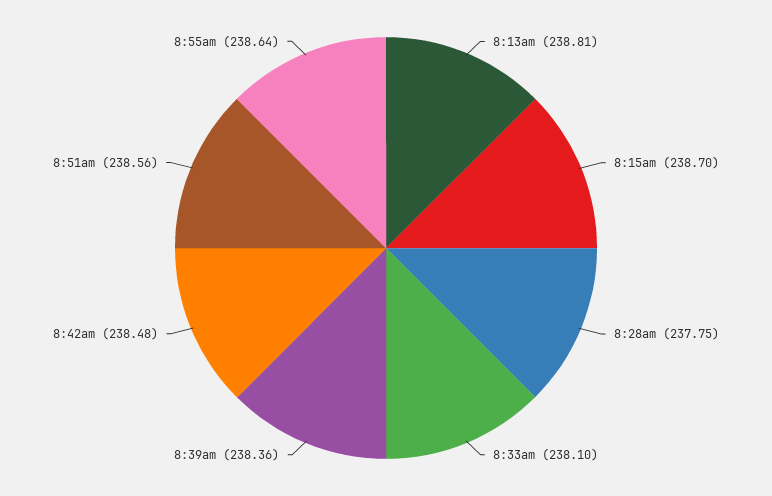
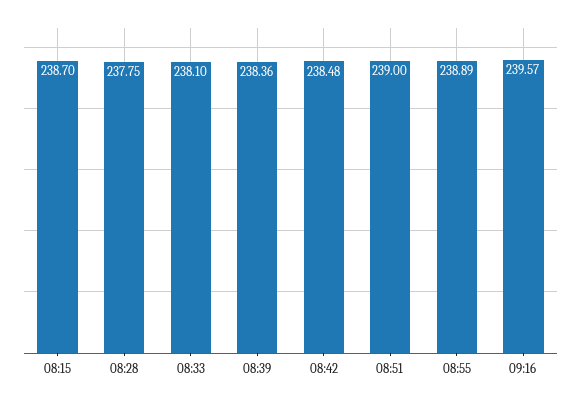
8:13am: 238.81 -> none
8:51am: 238.56 -> 239
8:55am: 238.64 -> 238.89
09:16: none -> 239.57

